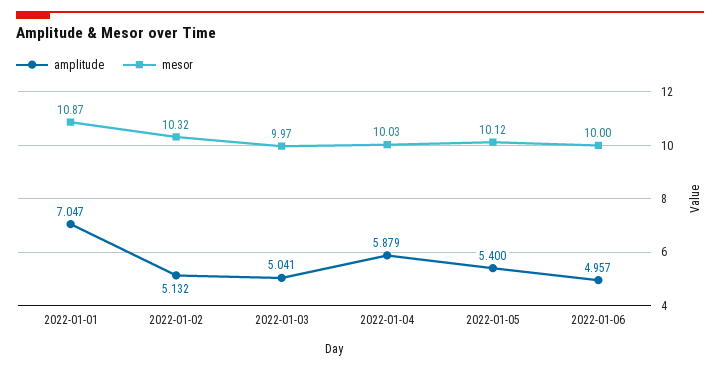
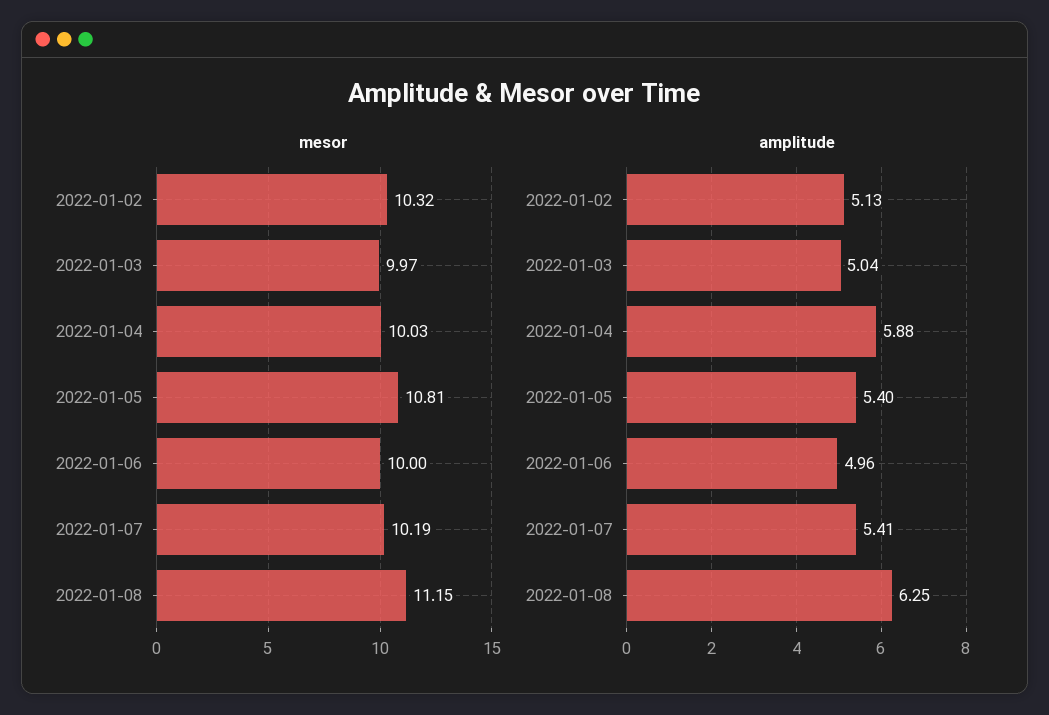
amplitude, 2022-01-01: 7.047 -> none
mesor, 2022-01-01: 10.87 -> none
mesor, 2022-01-05: 10.12 -> 10.81
mesor, 2022-01-07: none -> 10.19
mesor, 2022-01-08: none -> 11.15
amplitude, 2022-01-07: none -> 5.41
amplitude, 2022-01-08: none -> 6.25

